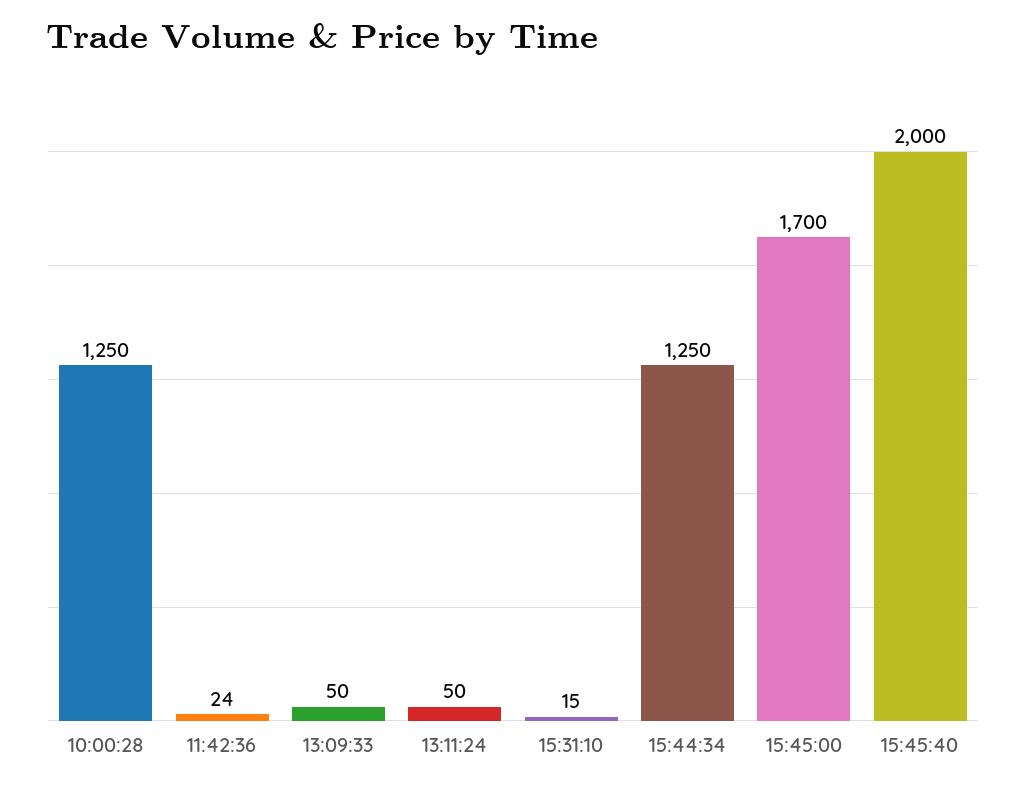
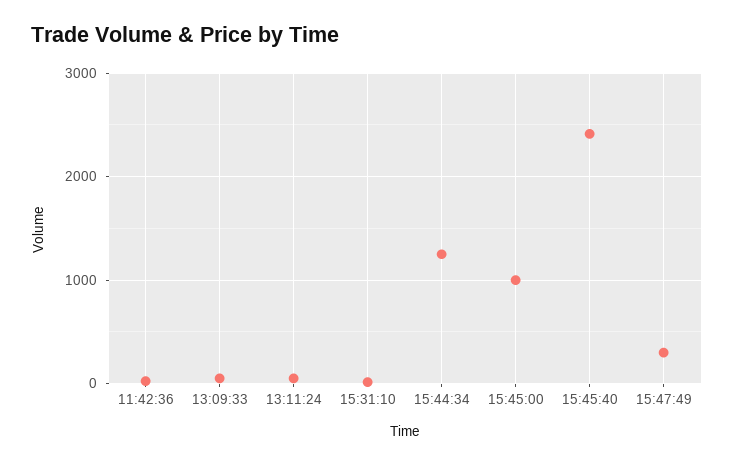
10:00:28: 1250 -> none
15:45:00: 1700 -> 1000
15:45:40: 2000 -> 2400
15:47:49: none -> 300

